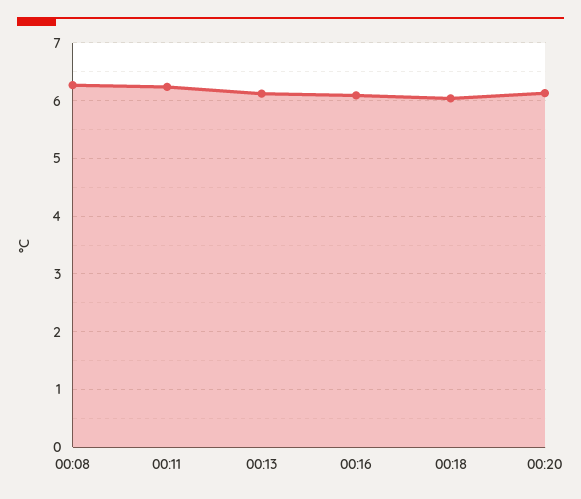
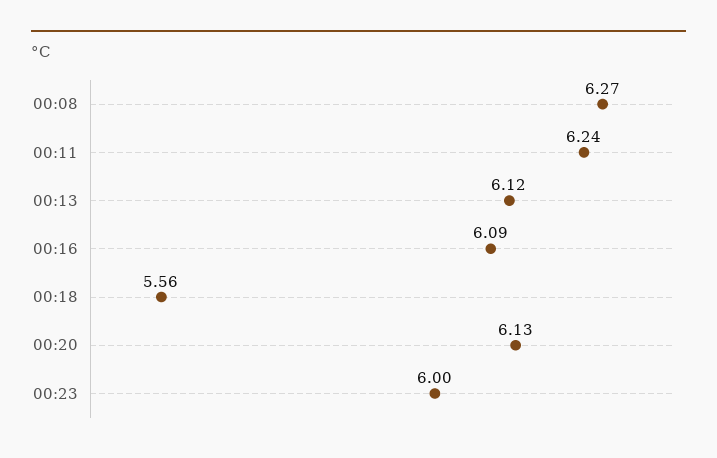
00:18: 6 -> 5.56
00:23: none -> 6

